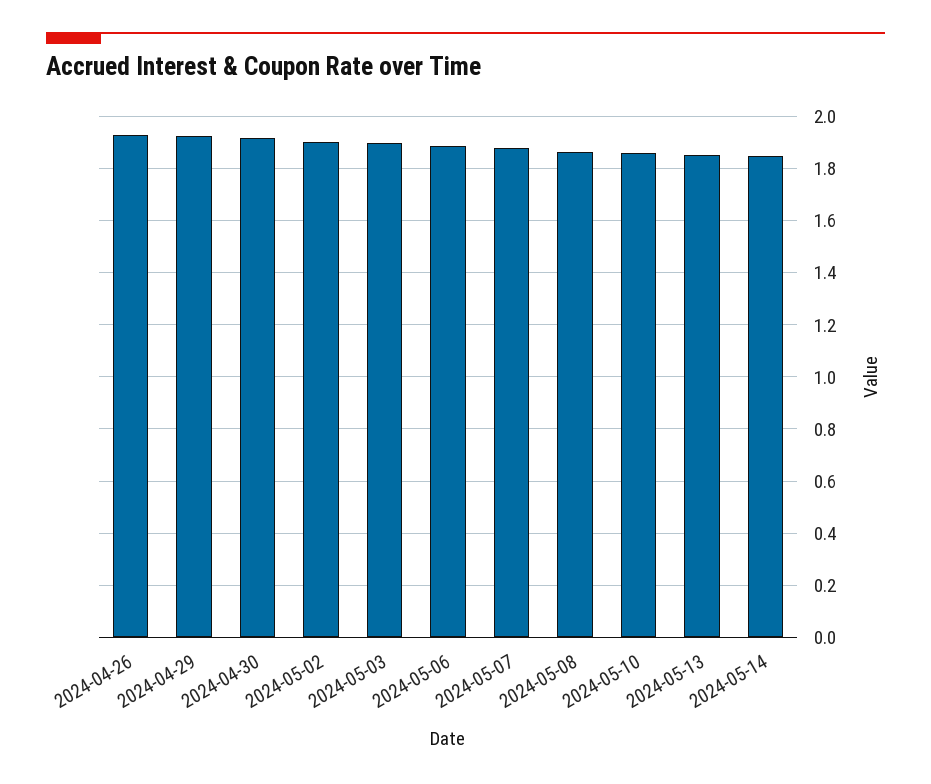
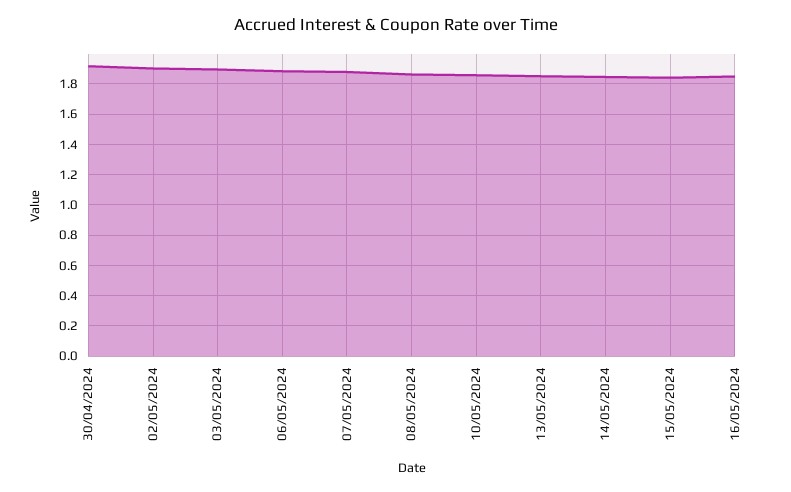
2024-04-26: 1.925 -> none
2024-04-29: 1.925 -> none
15/05/2024: none -> 1.85
16/05/2024: none -> 1.85

